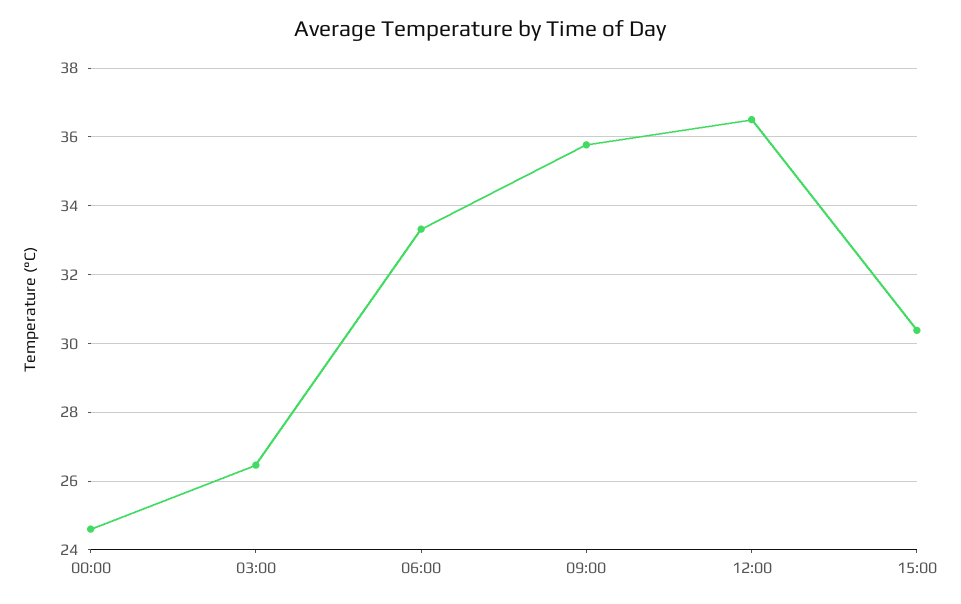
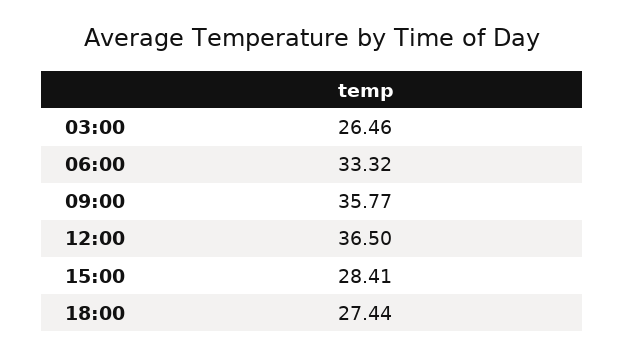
00:00: 24.6 -> none
15:00: 30.4 -> 28.41
18:00: none -> 27.44

